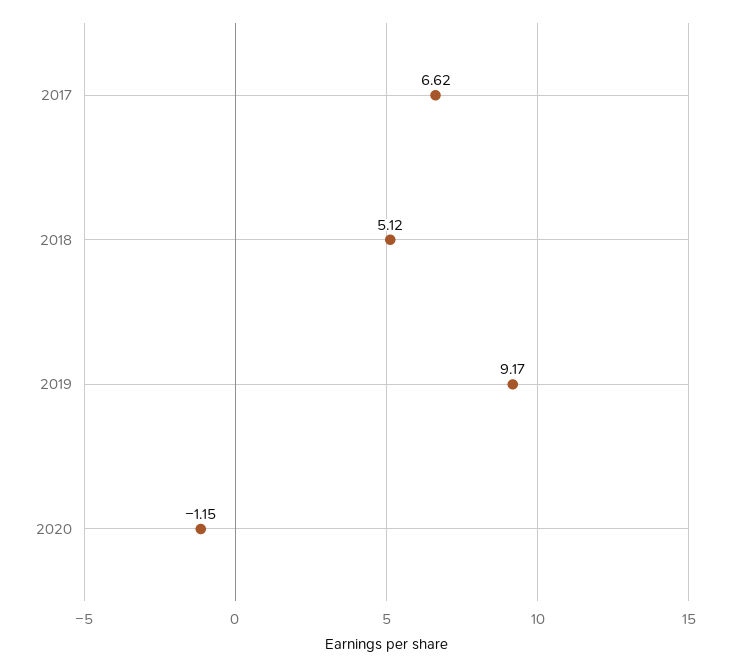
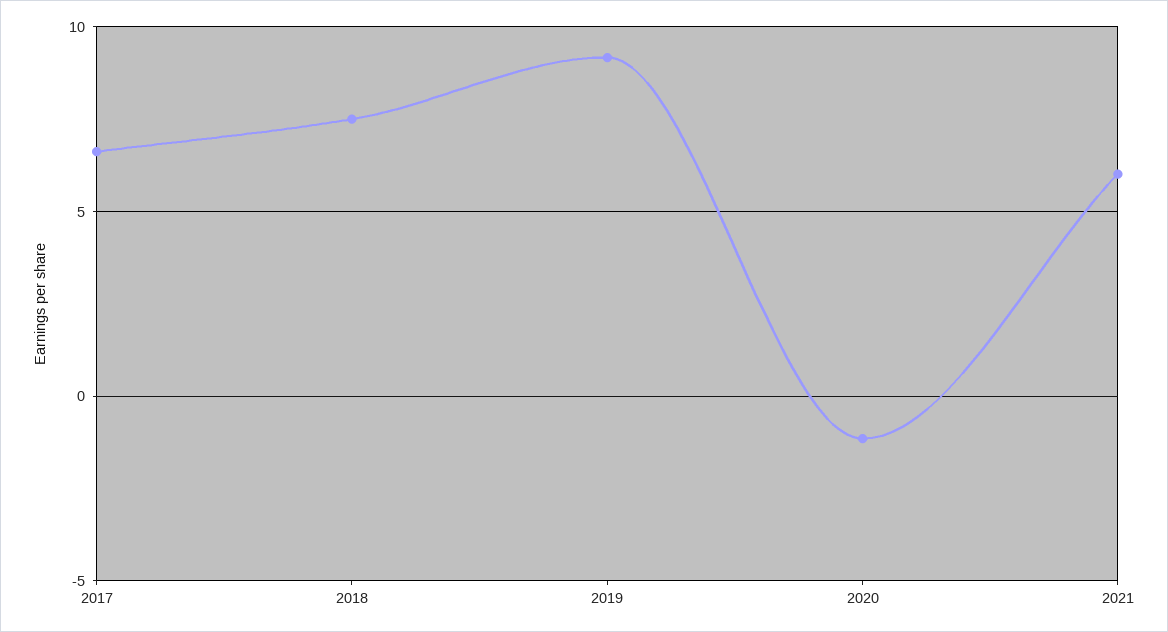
2018: 5.12 -> 7.5
2021: none -> 6

